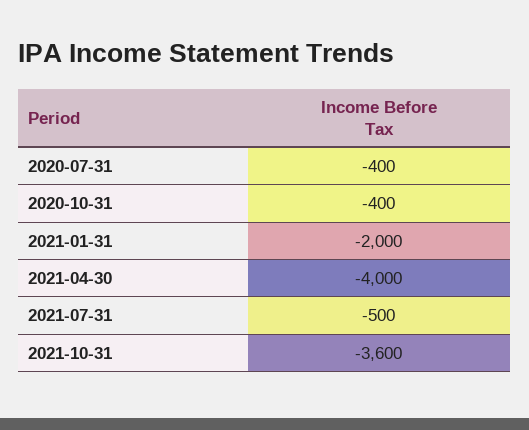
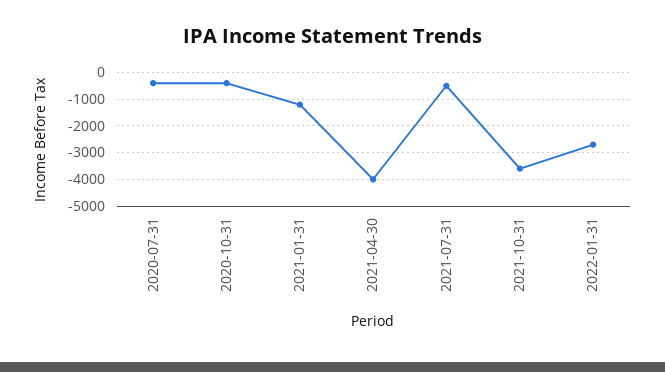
2021-01-31: -2000 -> -1250
2022-01-31: none -> -2750

